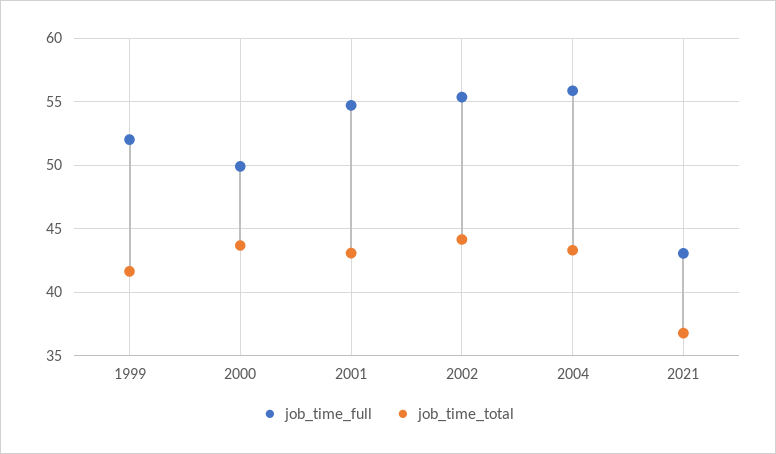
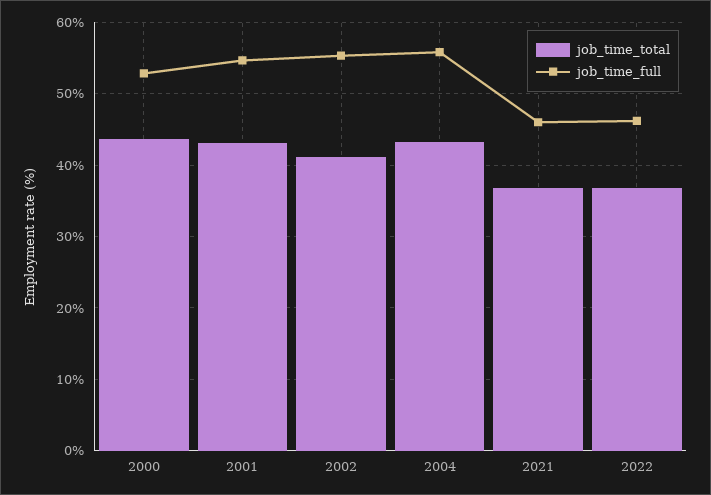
job_time_full, 1999: 52 -> none
job_time_total, 1999: 41.5 -> none
job_time_full, 2000: 50 -> 53
job_time_total, 2002: 44 -> 41
job_time_full, 2021: 43 -> 46
job_time_total, 2022: none -> 37
job_time_full, 2022: none -> 46

